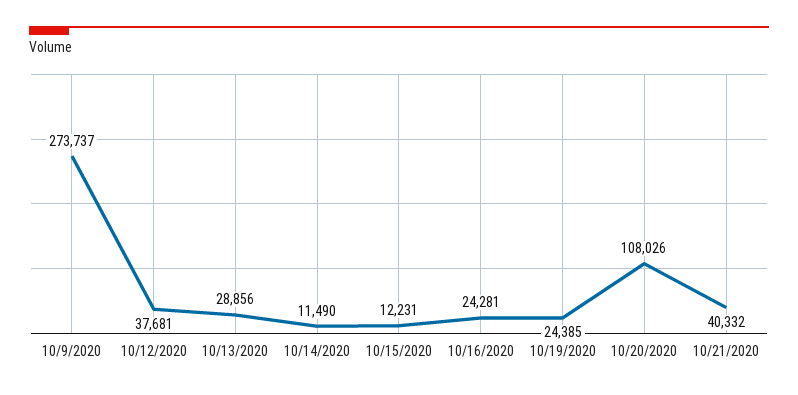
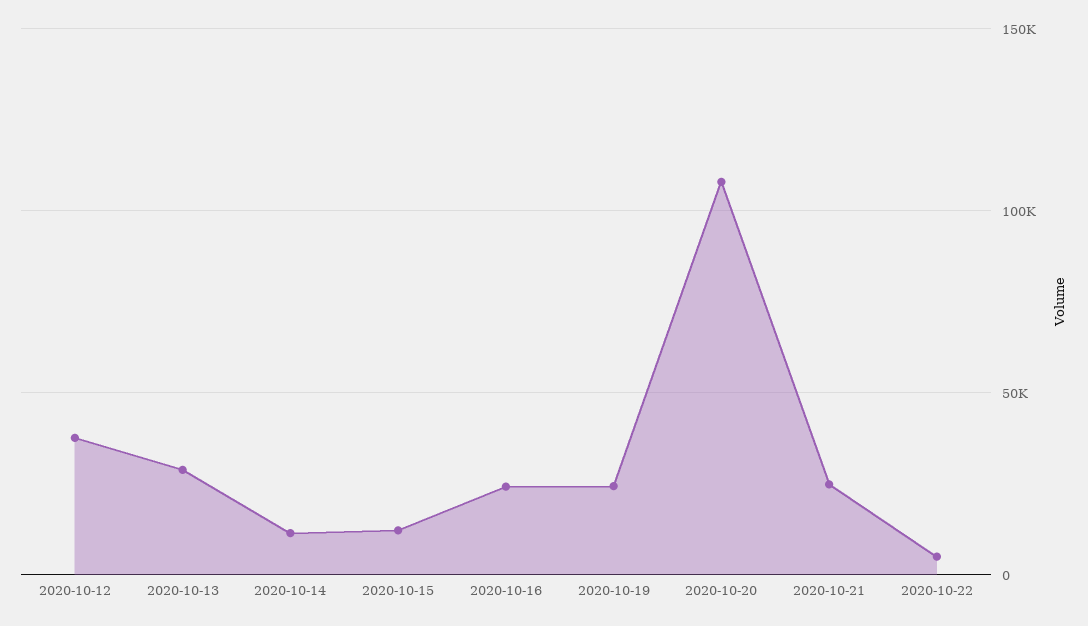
10/9/2020: 273737 -> none
10/21/2020: 40332 -> 25000
2020-10-22: none -> 5000

